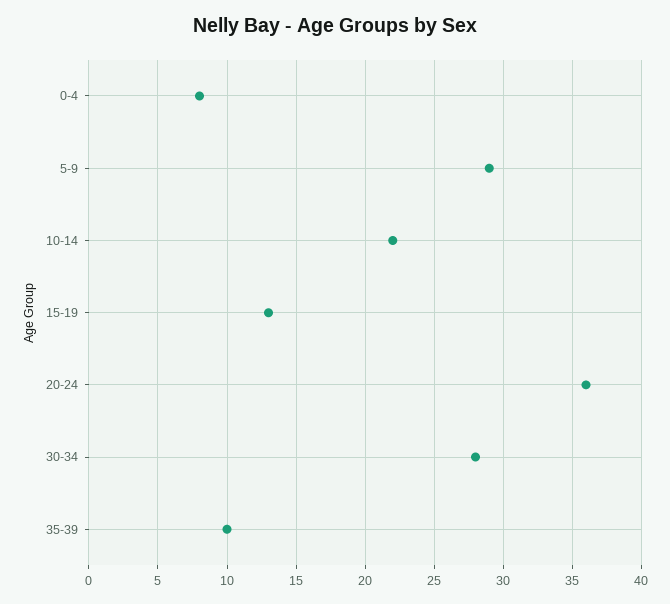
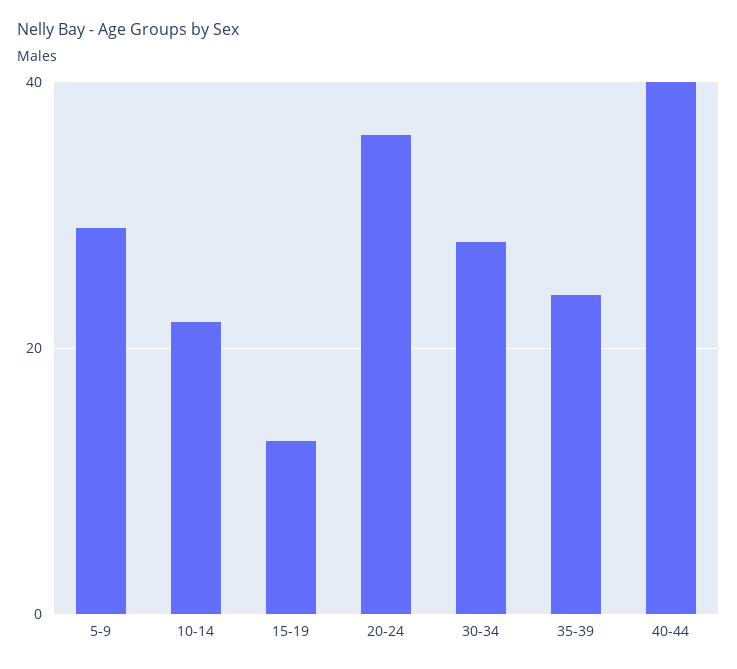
0-4: 8 -> none
35-39: 10 -> 25
40-44: none -> 40

